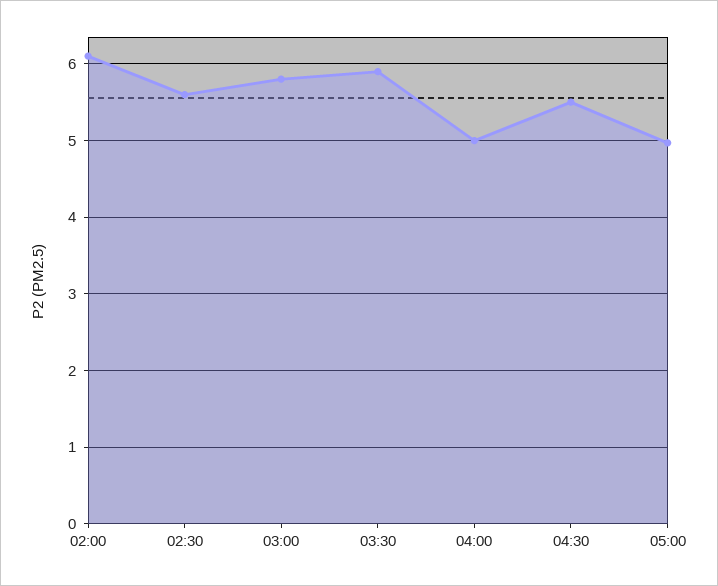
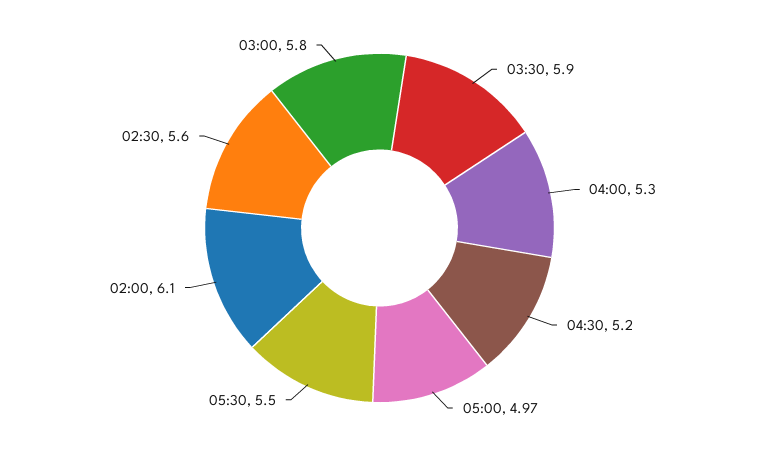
04:00: 5 -> 5.3
04:30: 5.5 -> 5.2
05:30: none -> 5.5

